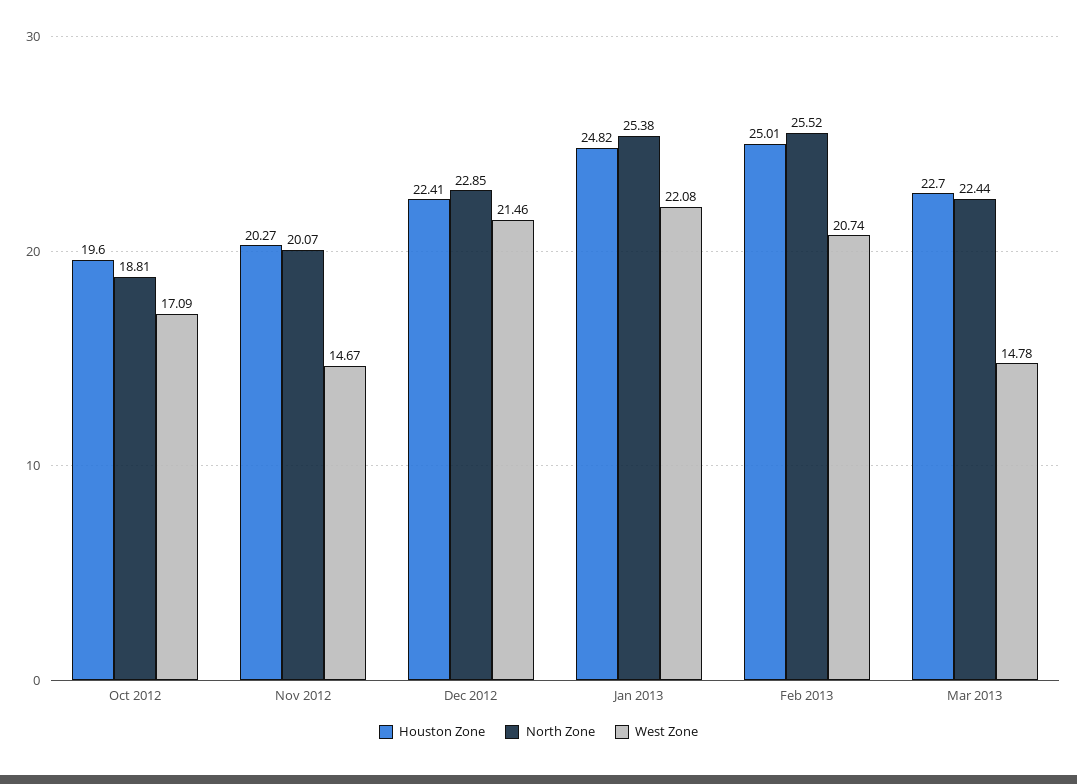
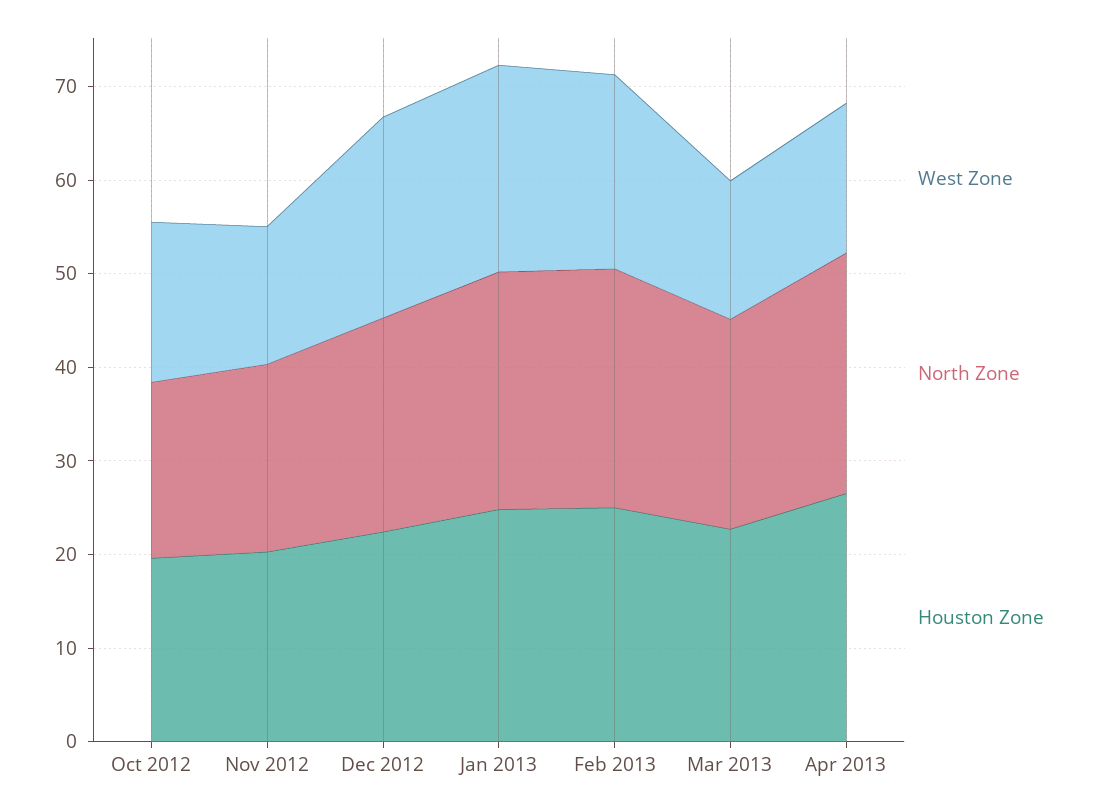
West Zone, Apr 2013: none -> 16
North Zone, Apr 2013: none -> 26
Houston Zone, Apr 2013: none -> 26

